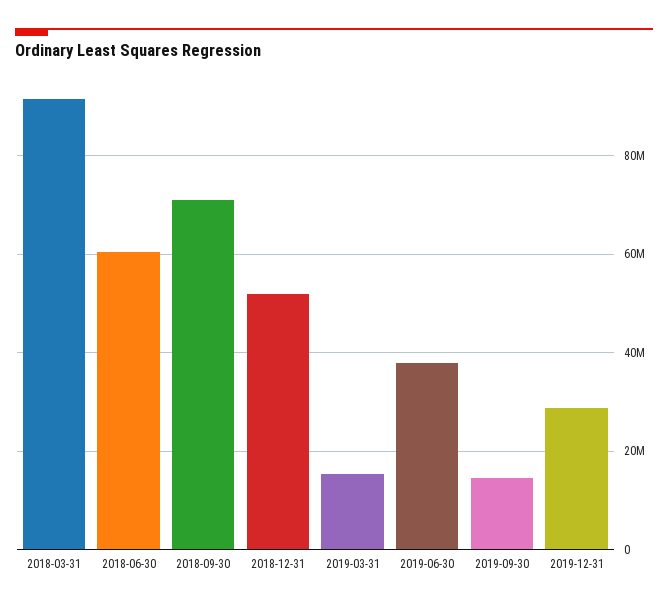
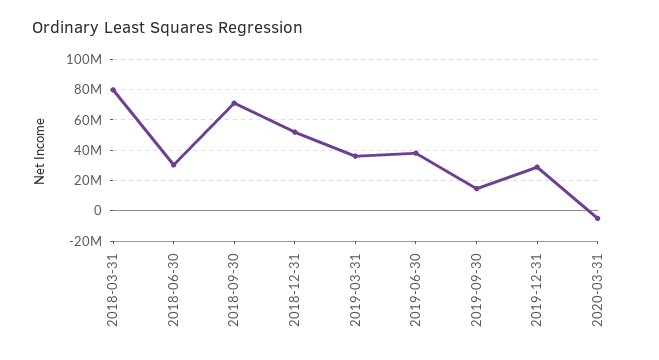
2018-03-31: 92000000 -> 80000000
2018-06-30: 60000000 -> 30000000
2019-03-31: 16000000 -> 35000000
2020-03-31: none -> -5000000

